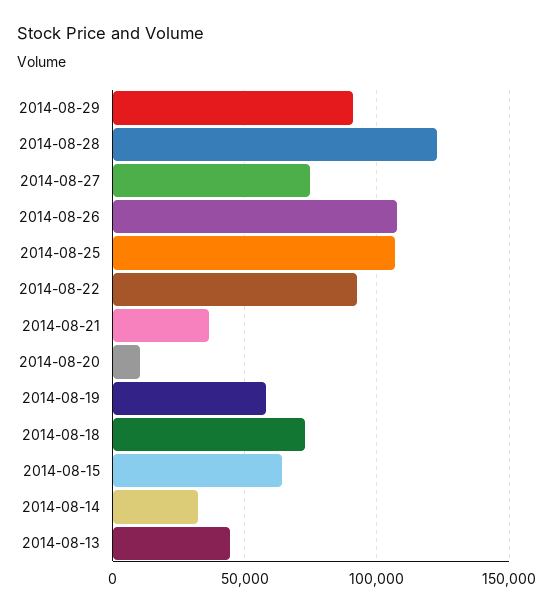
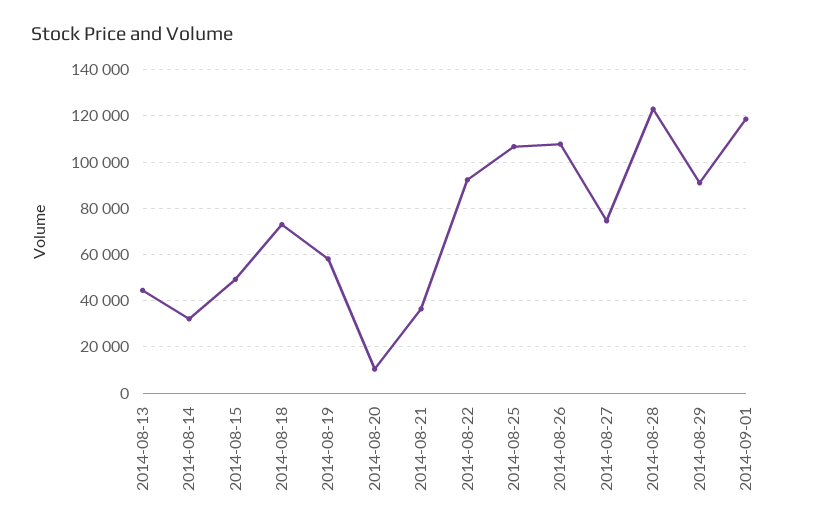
2014-08-15: 65000 -> 50000
2014-09-01: none -> 120000

